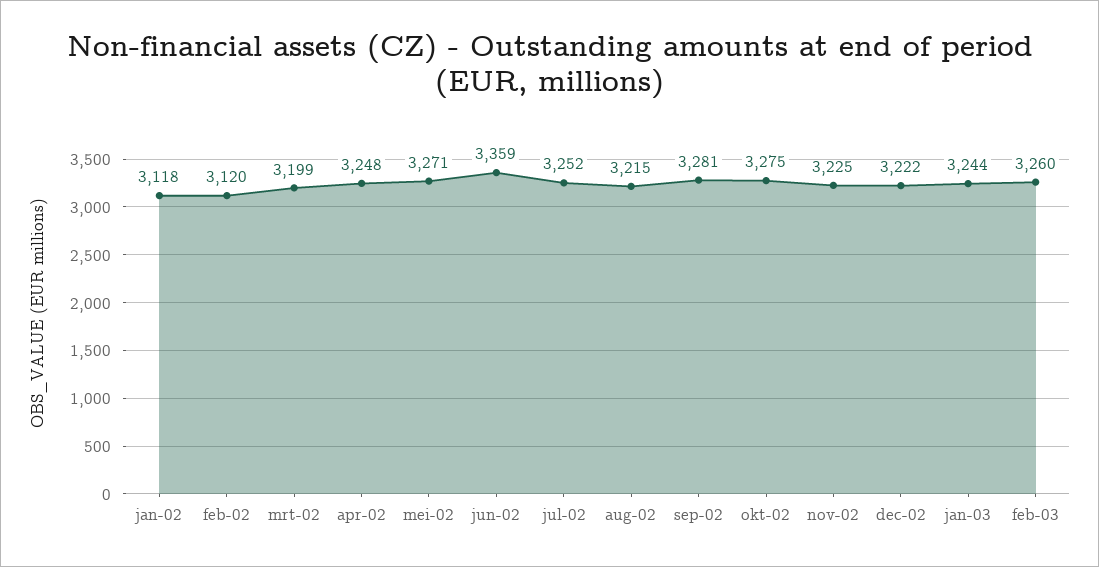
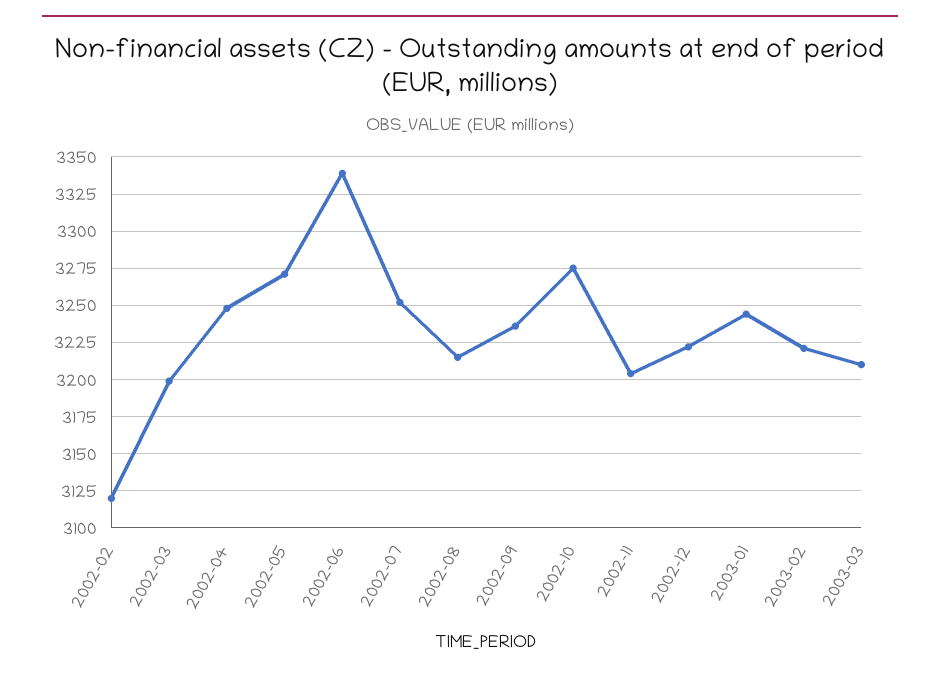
jan-02: 3118 -> none
jun-02: 3359 -> 3340
sep-02: 3281 -> 3235
nov-02: 3225 -> 3205
feb-03: 3260 -> 3220
2003-03: none -> 3210

